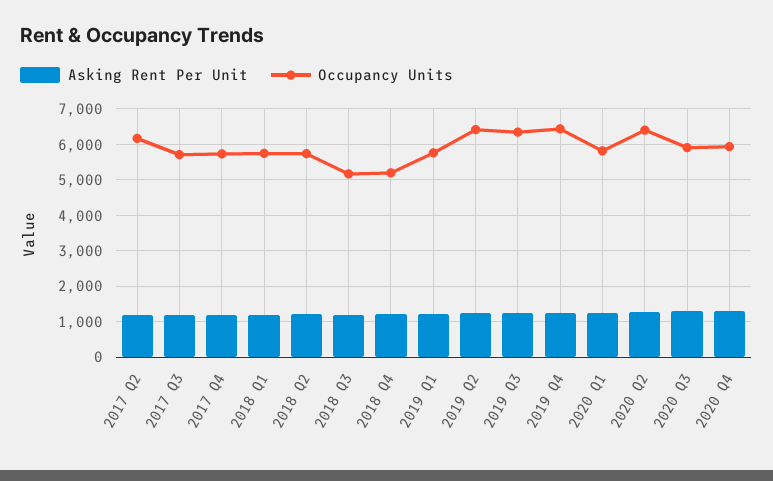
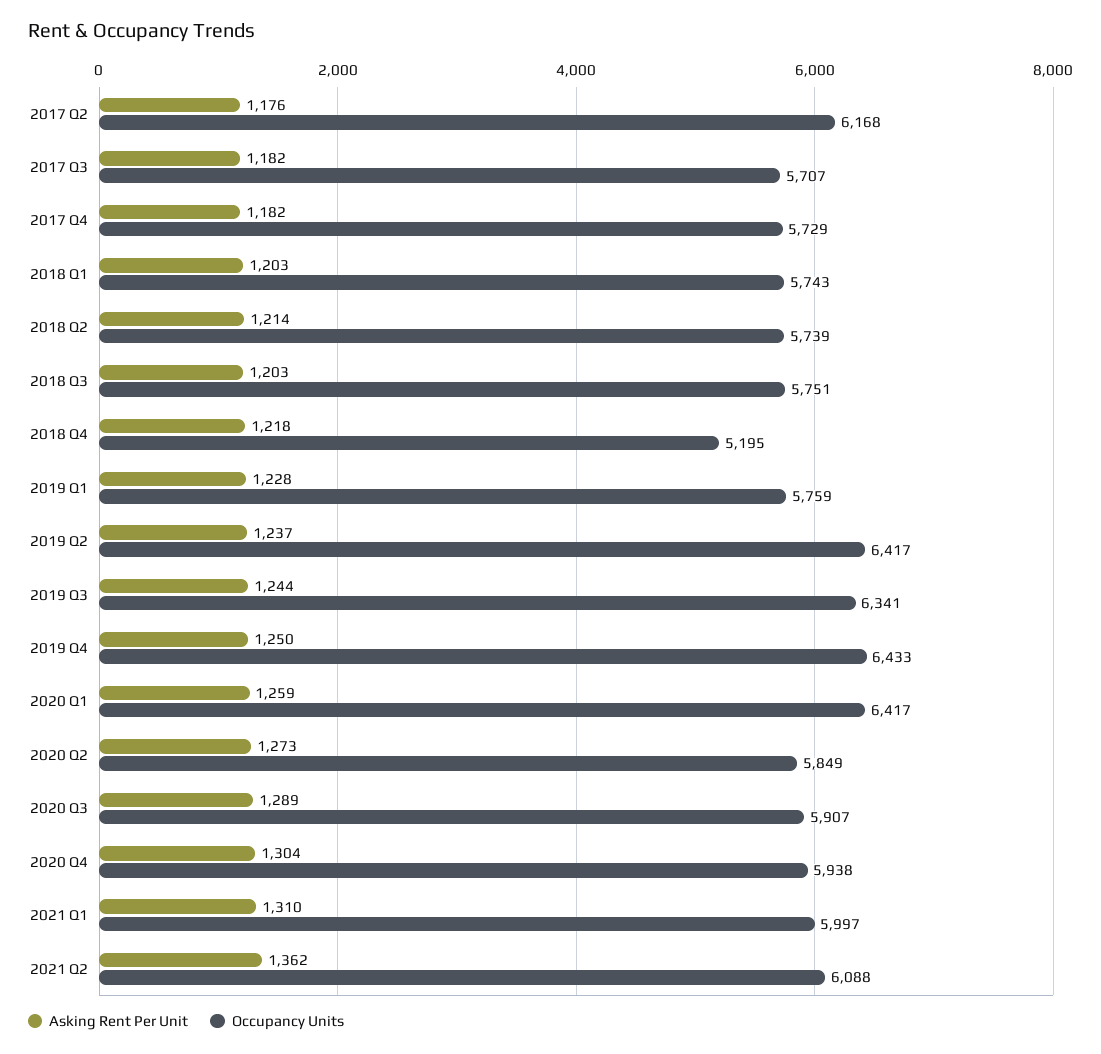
Occupancy Units, 2018 Q3: 5200 -> 5751
Occupancy Units, 2020 Q1: 5800 -> 6417
Occupancy Units, 2020 Q2: 6400 -> 5849
Asking Rent Per Unit, 2021 Q1: none -> 1310
Occupancy Units, 2021 Q1: none -> 5997
Asking Rent Per Unit, 2021 Q2: none -> 1362
Occupancy Units, 2021 Q2: none -> 6088

